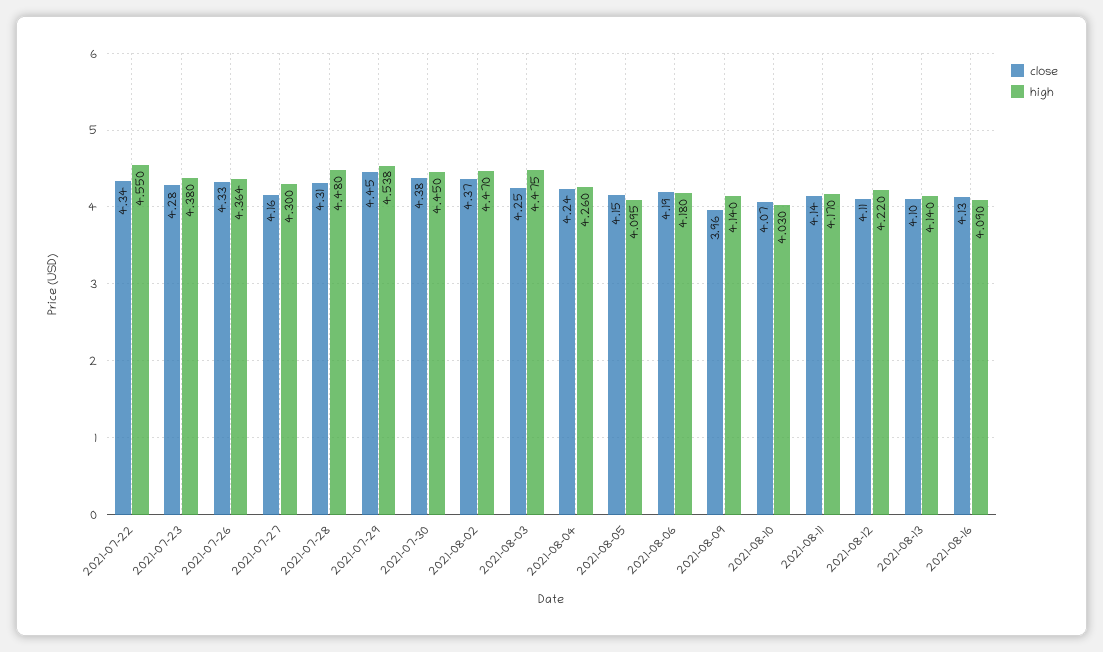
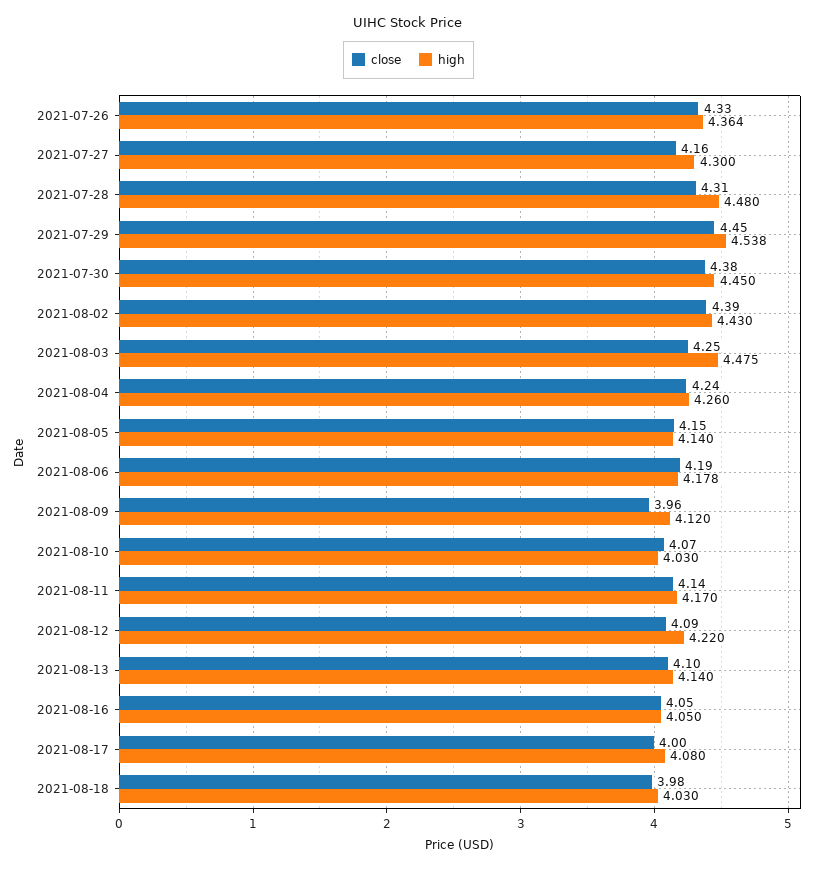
close, 2021-07-22: 4.34 -> none
high, 2021-07-22: 4.55 -> none
close, 2021-07-23: 4.28 -> none
high, 2021-07-23: 4.38 -> none
close, 2021-08-02: 4.37 -> 4.39
high, 2021-08-02: 4.47 -> 4.43
high, 2021-08-05: 4.095 -> 4.14
high, 2021-08-06: 4.18 -> 4.178
high, 2021-08-09: 4.14 -> 4.12
close, 2021-08-12: 4.11 -> 4.09
close, 2021-08-16: 4.13 -> 4.05
high, 2021-08-16: 4.09 -> 4.05
close, 2021-08-17: none -> 4
high, 2021-08-17: none -> 4.08
close, 2021-08-18: none -> 3.98
high, 2021-08-18: none -> 4.03

